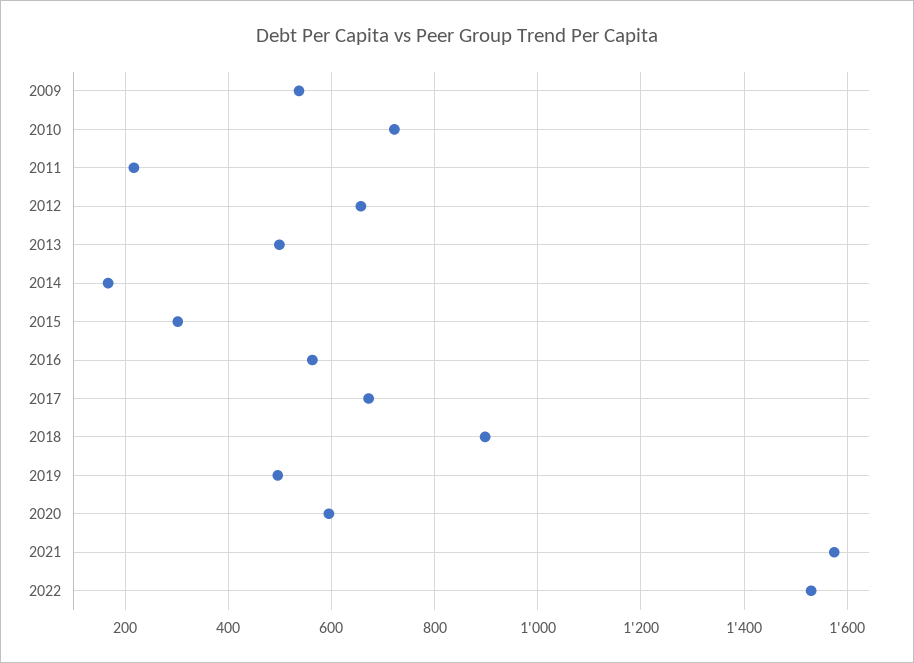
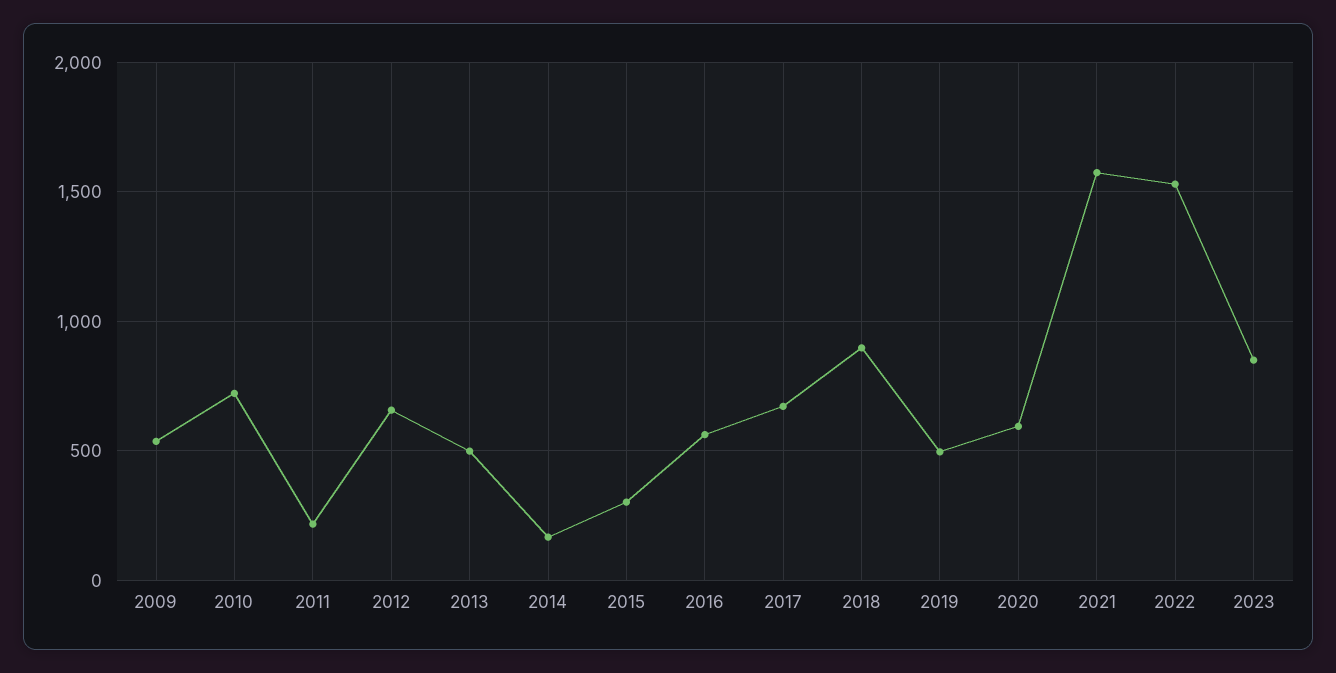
2023: none -> 850

